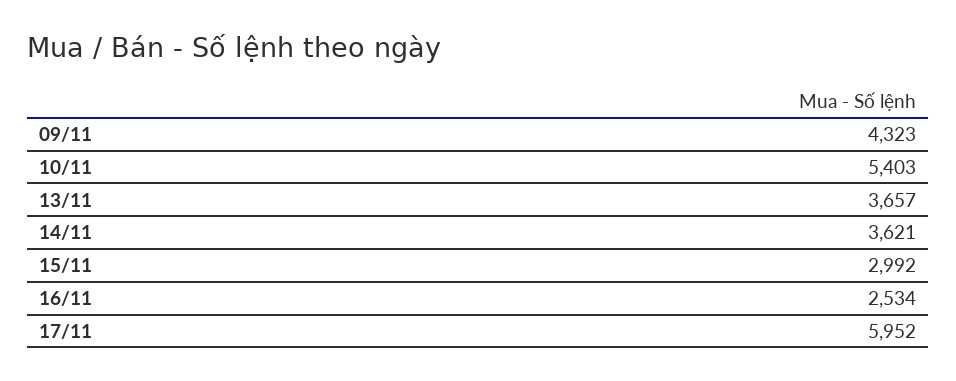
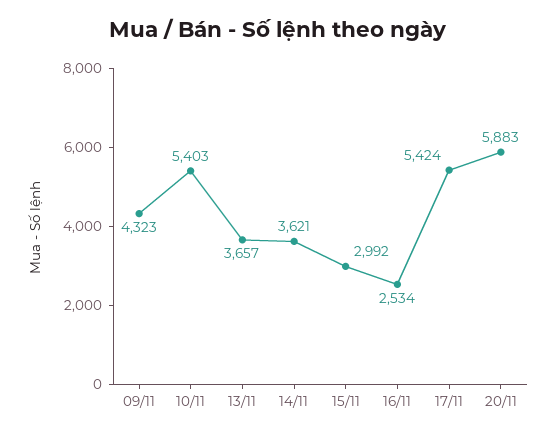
17/11: 5952 -> 5424
20/11: none -> 5883

